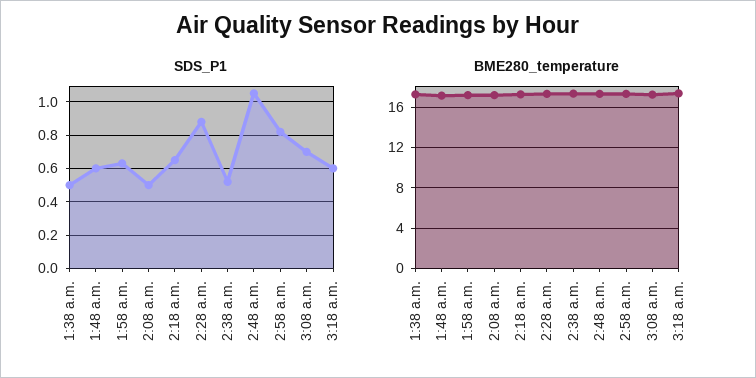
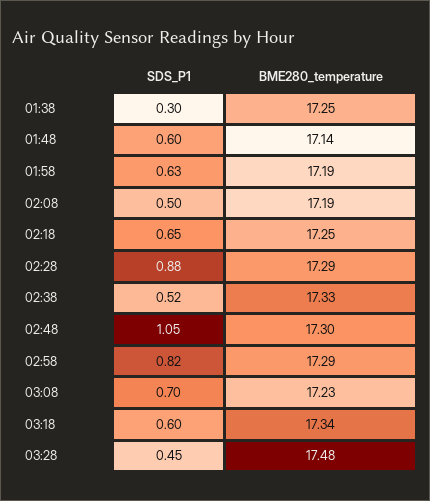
SDS_P1, 1:38 a.m.: 0.5 -> 0.3
SDS_P1, 03:28: none -> 0.45
BME280_temperature, 03:28: none -> 17.48

